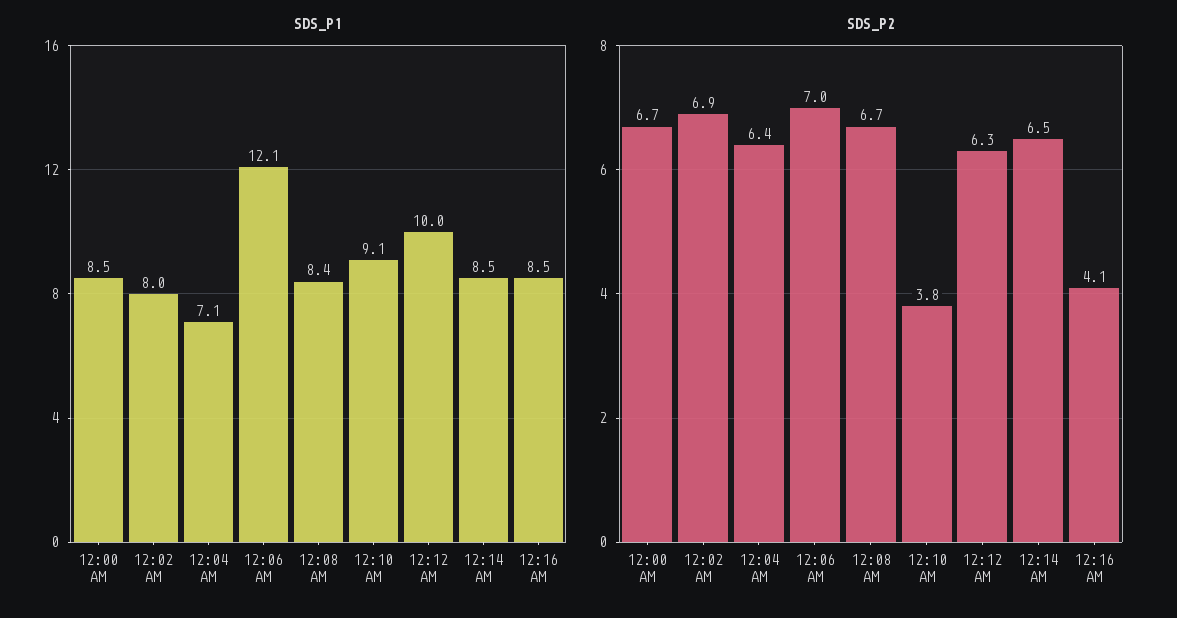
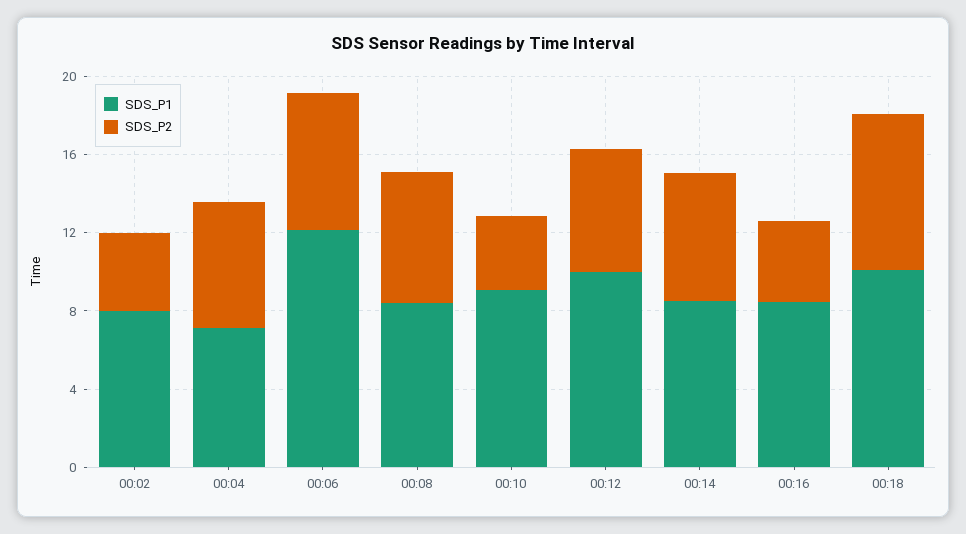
SDS_P1, 12:00 AM: 8.5 -> none
SDS_P2, 12:00 AM: 6.7 -> none
SDS_P2, 12:02 AM: 6.9 -> 4
SDS_P1, 00:18: none -> 10
SDS_P2, 00:18: none -> 8

